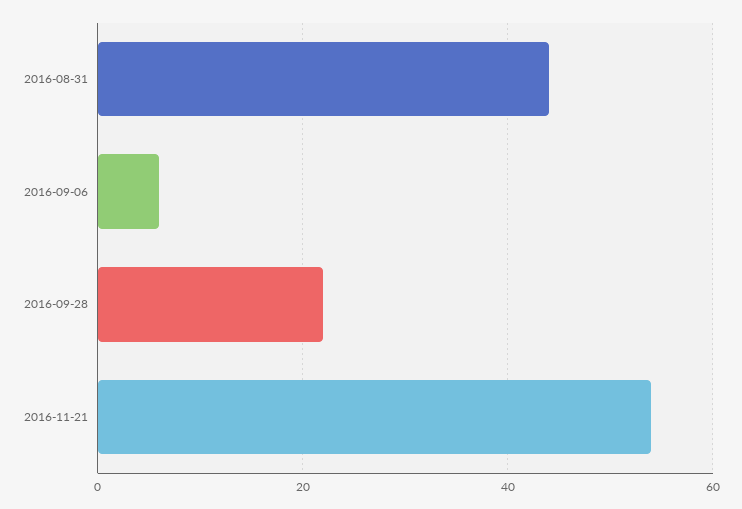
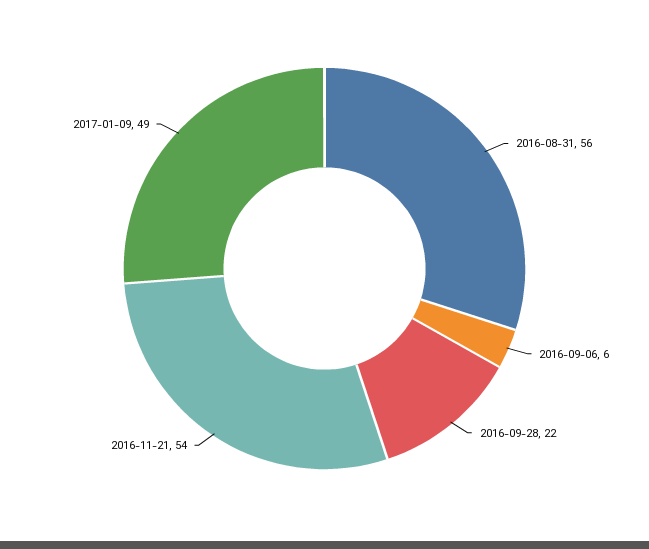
2016-08-31: 45 -> 56
2017-01-09: none -> 49

